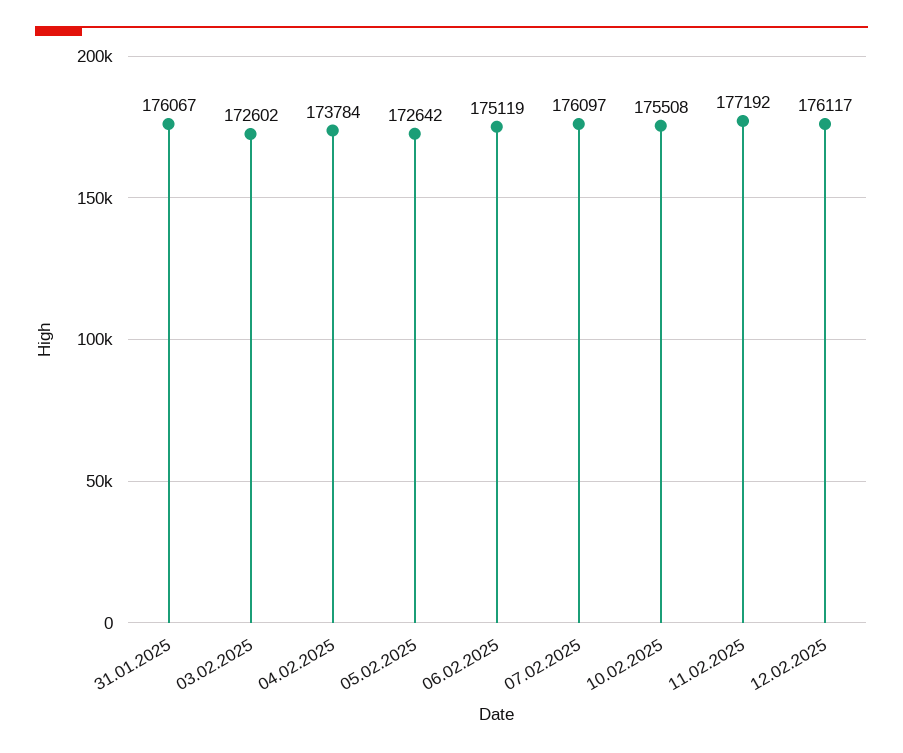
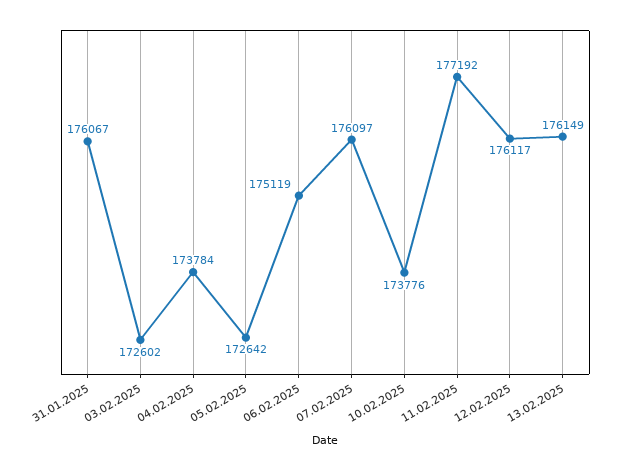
10.02.2025: 175508 -> 173776
13.02.2025: none -> 176149

